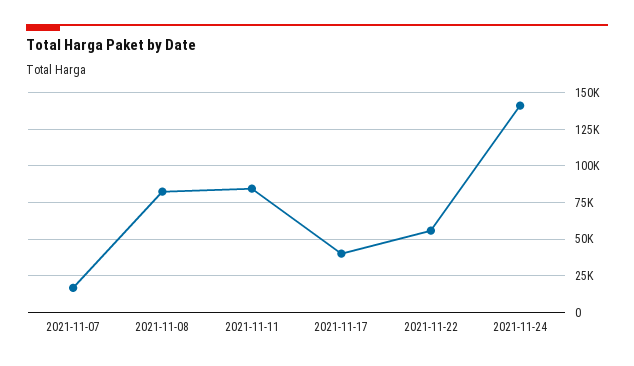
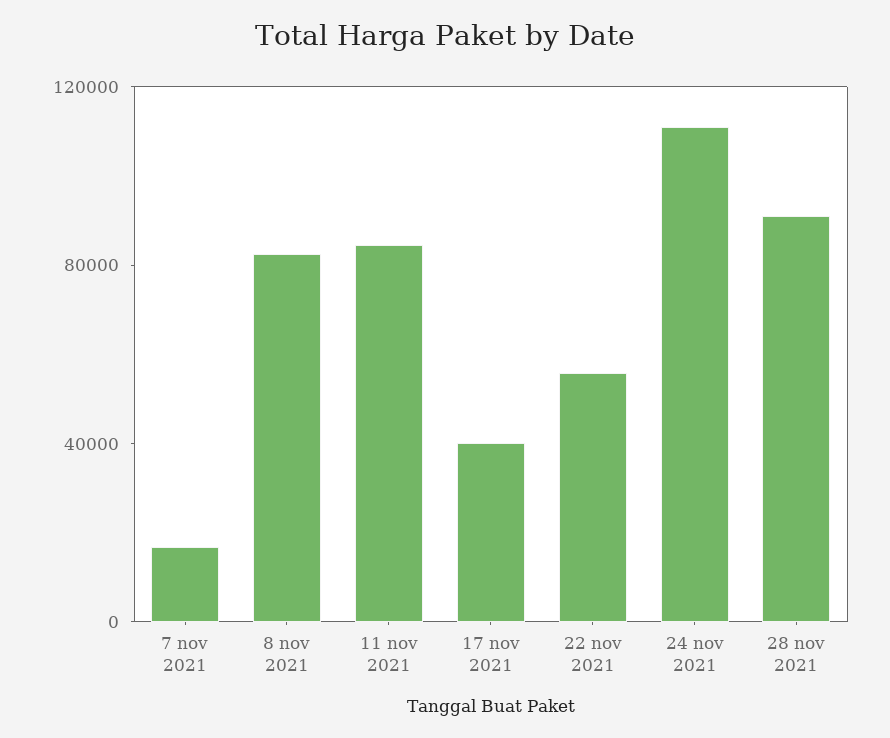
2021-11-24: 140000 -> 110000
28 nov 2021: none -> 90000

